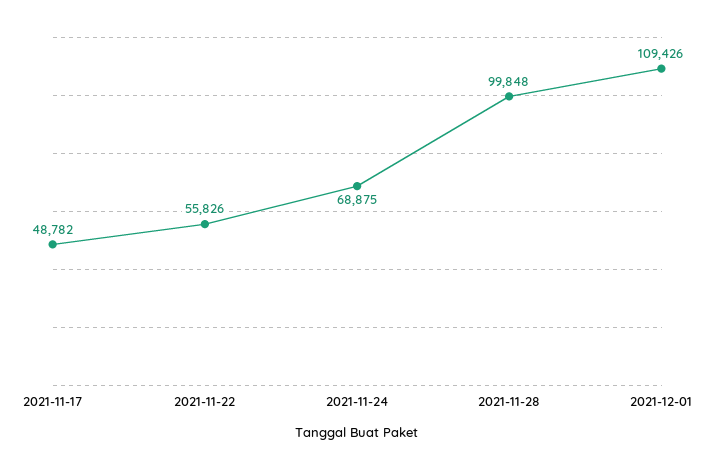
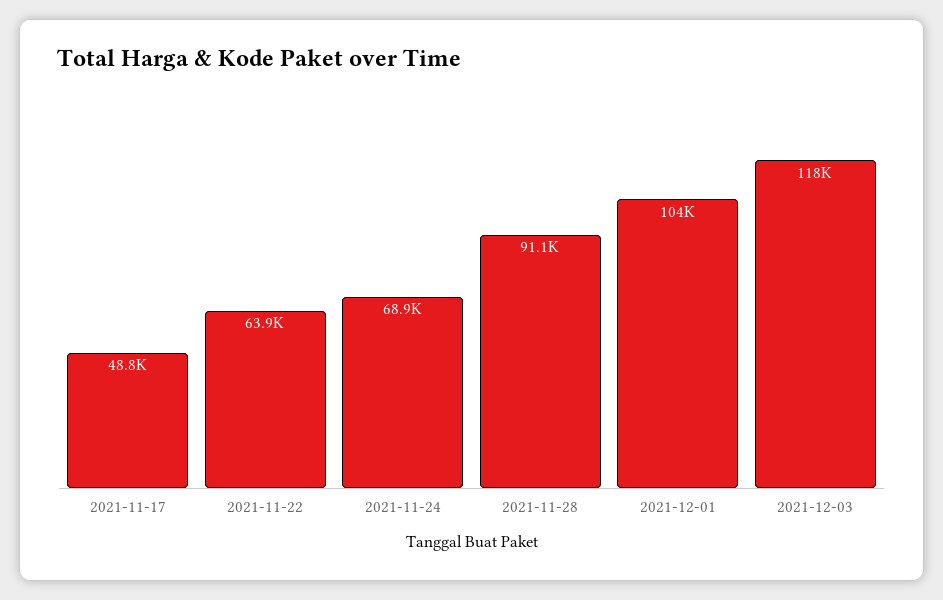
2021-11-22: 55826 -> 63900
2021-11-28: 99848 -> 91100
2021-12-01: 109426 -> 104000
2021-12-03: none -> 118000

